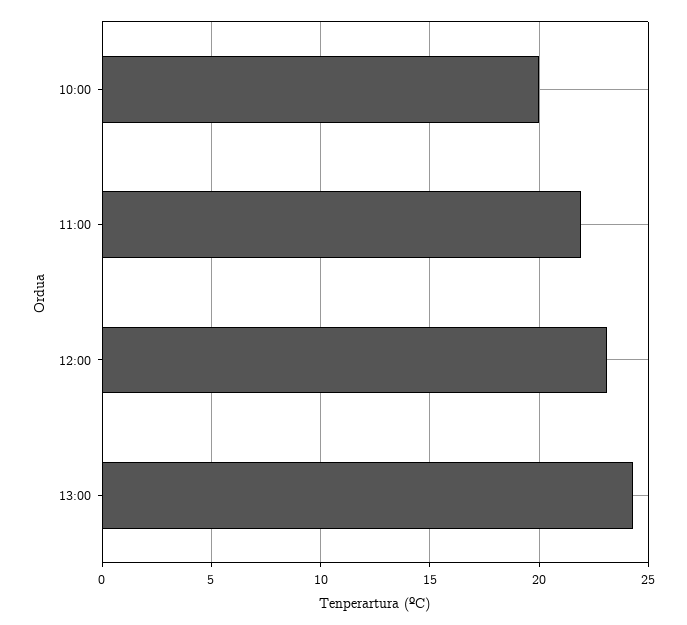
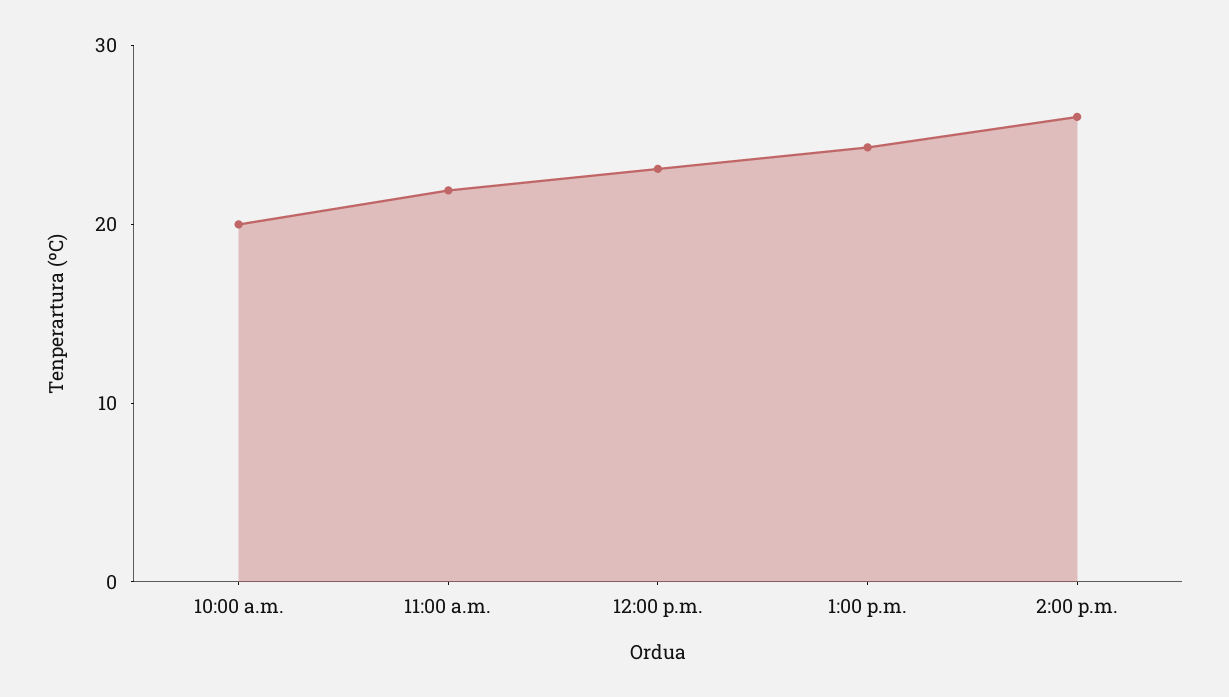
2:00 p.m.: none -> 26

